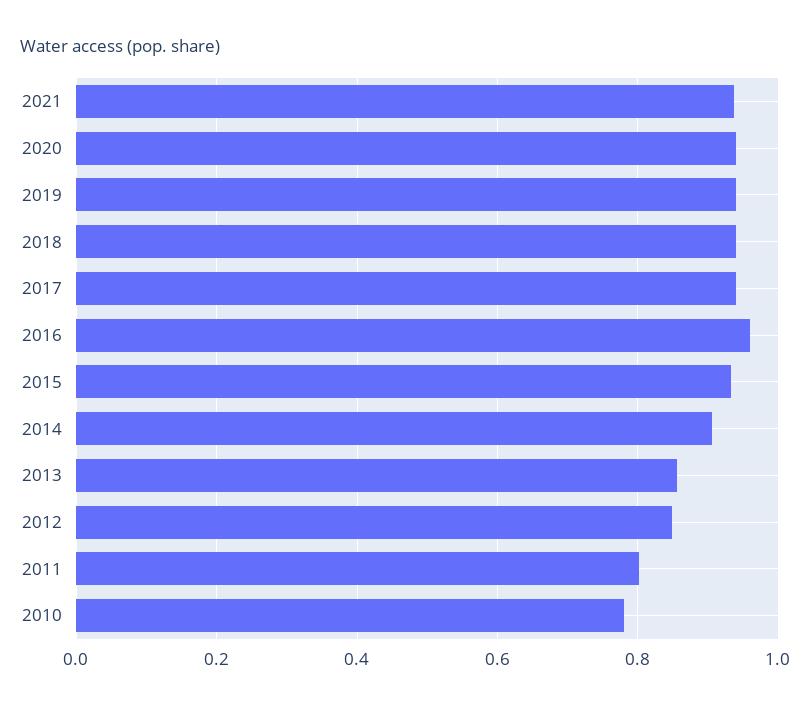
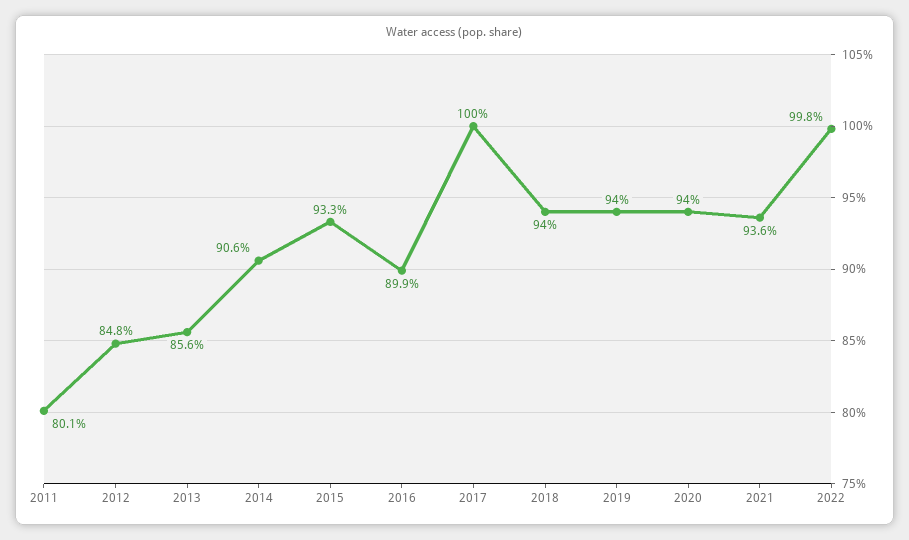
2017: 0.94 -> 1
2016: 0.96 -> 0.899
2010: 0.78 -> none
2022: none -> 0.998

